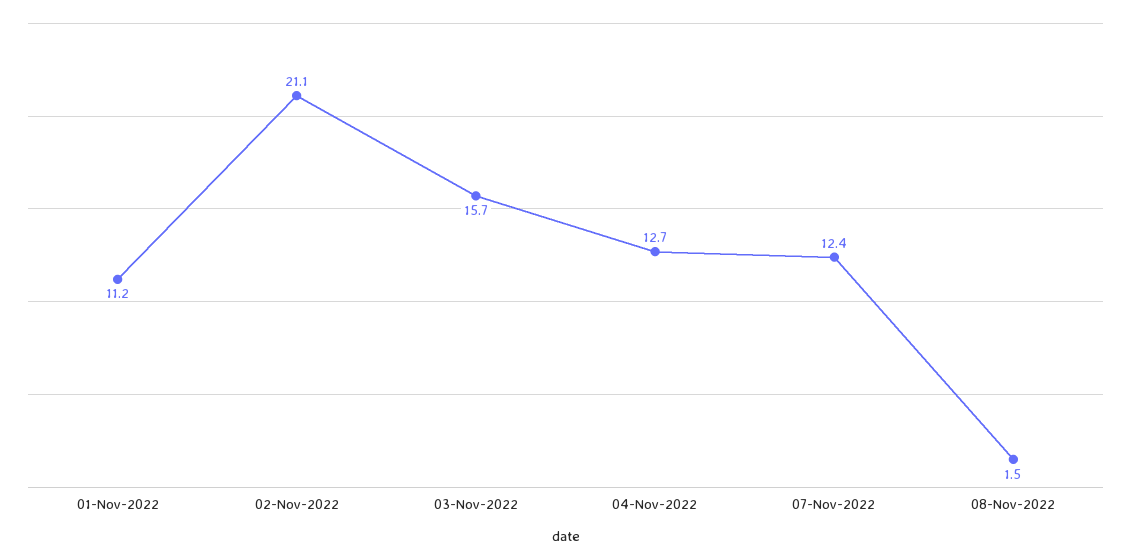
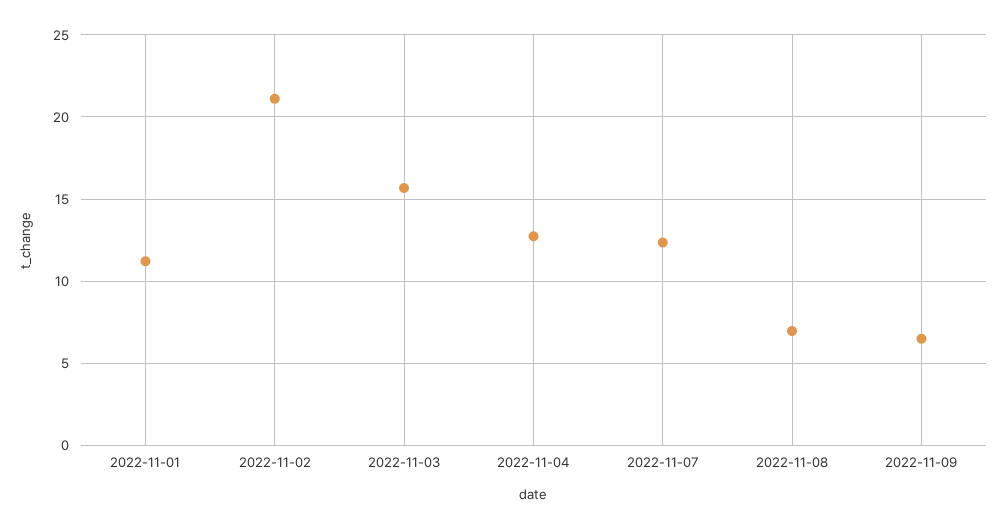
08-Nov-2022: 1.5 -> 7
2022-11-09: none -> 6.5

